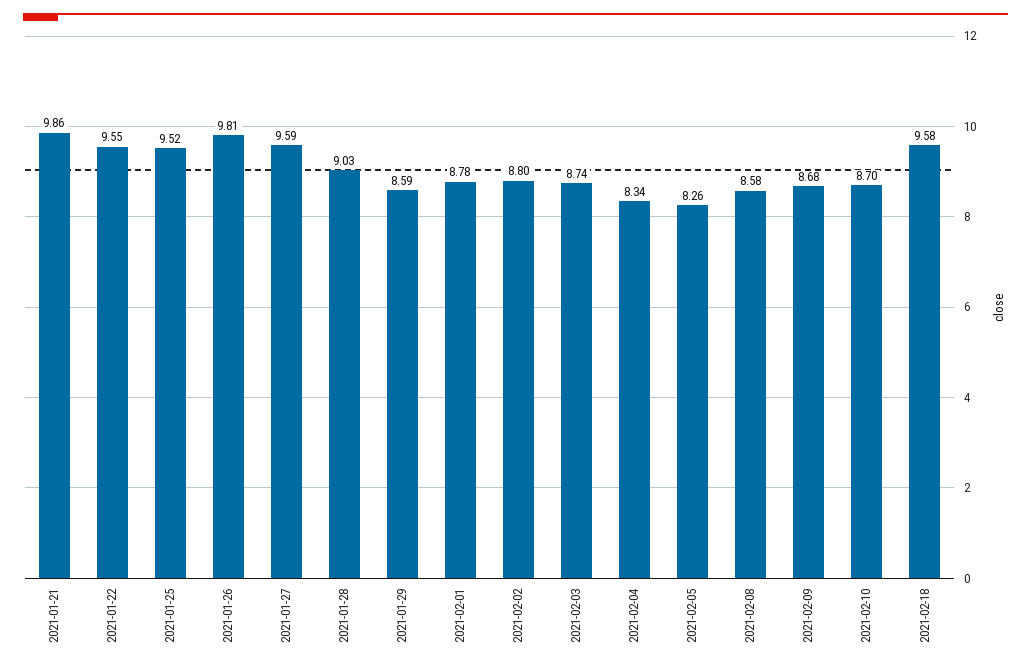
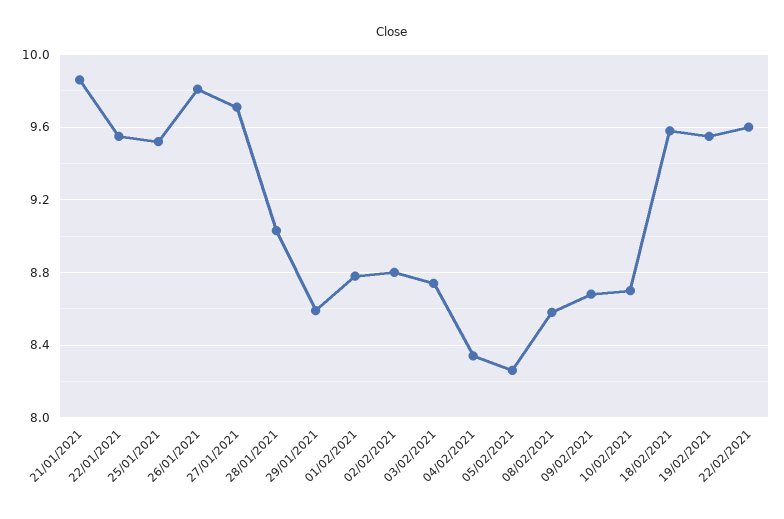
2021-01-27: 9.59 -> 9.7
19/02/2021: none -> 9.55
22/02/2021: none -> 9.6

